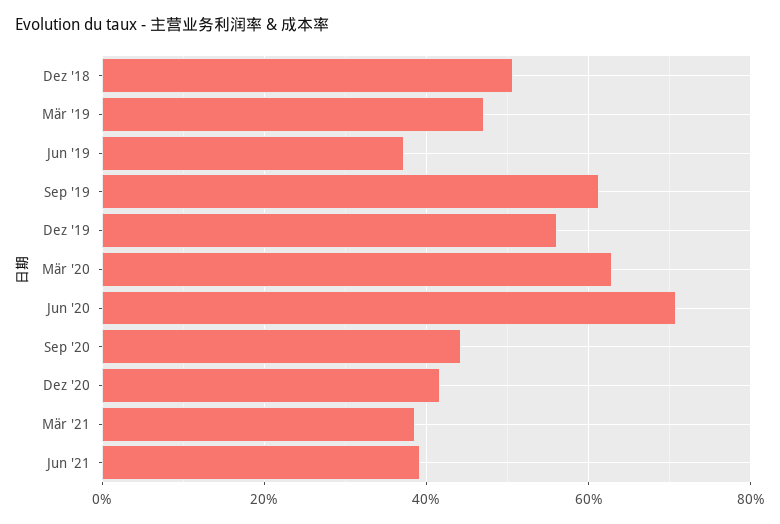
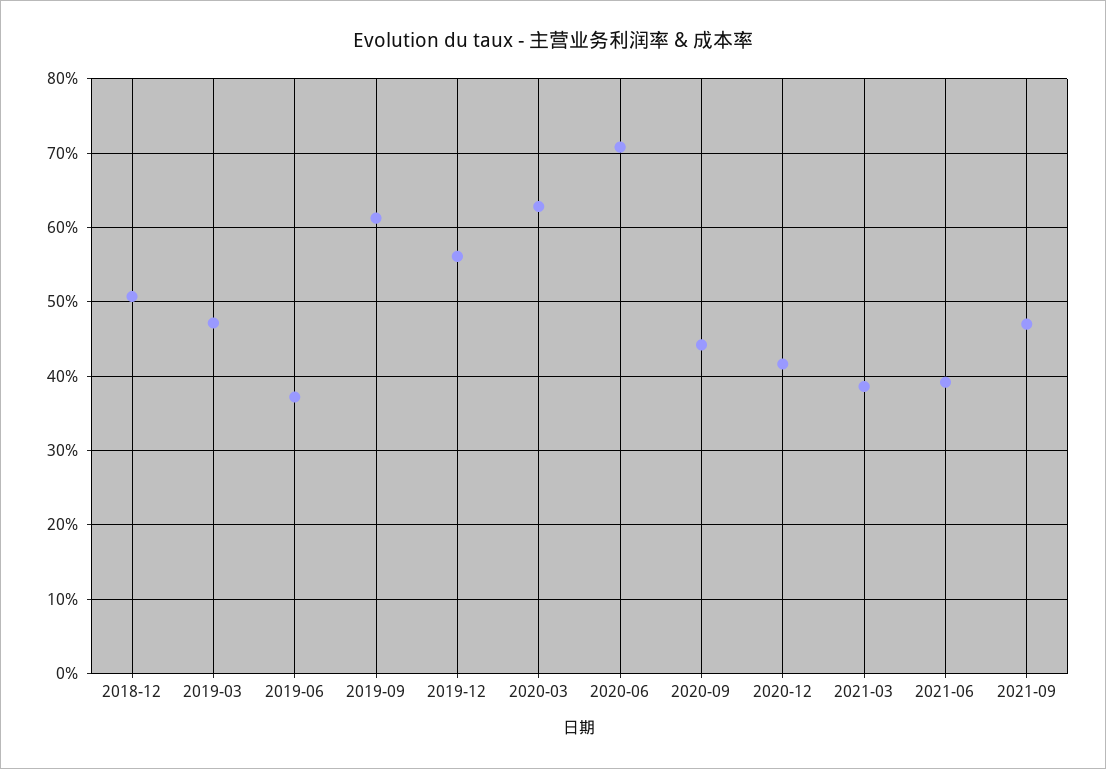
2021-09: none -> 47

